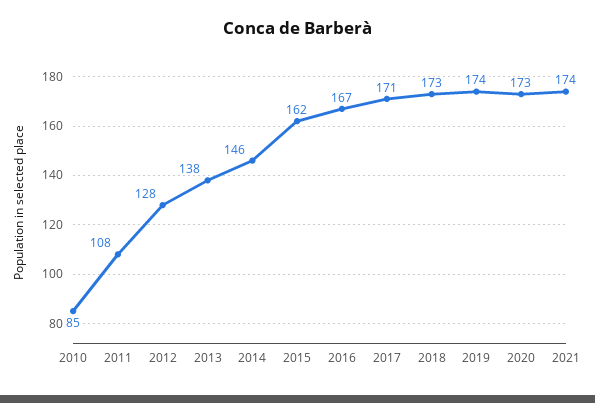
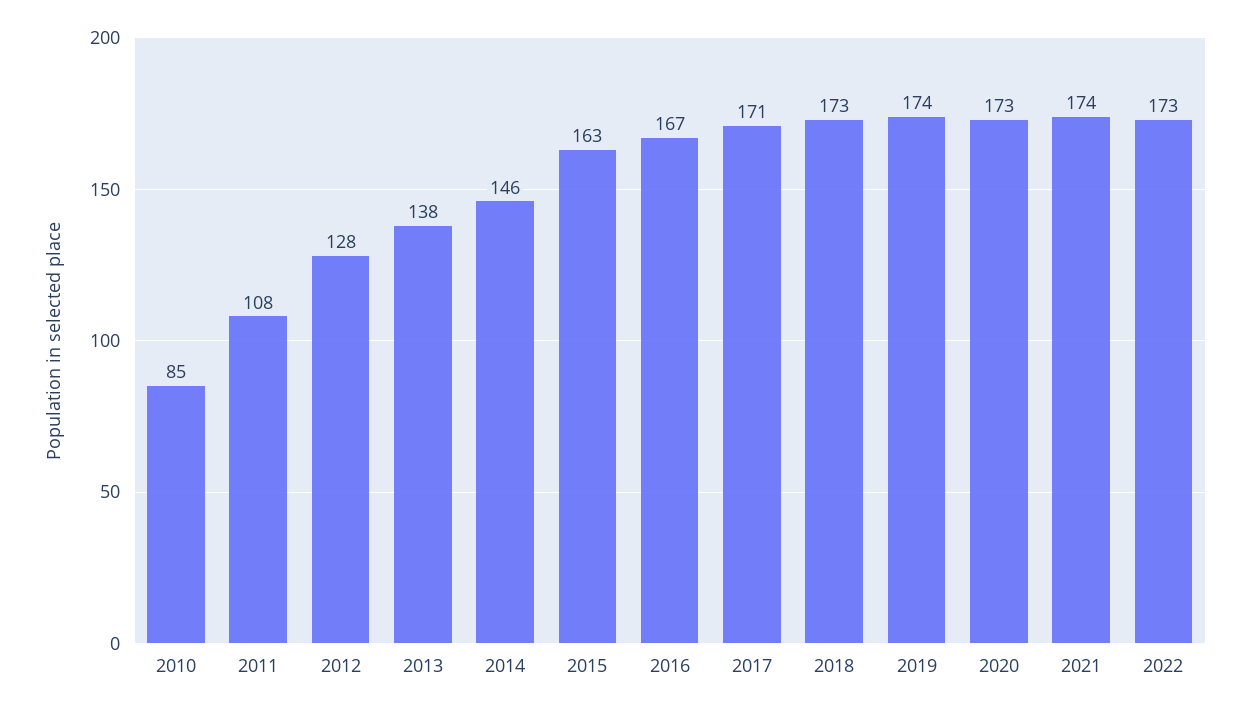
2015: 162 -> 163
2022: none -> 173

